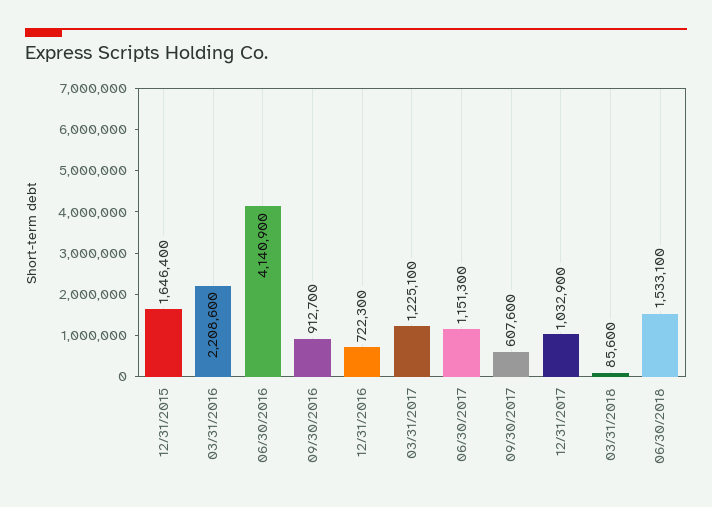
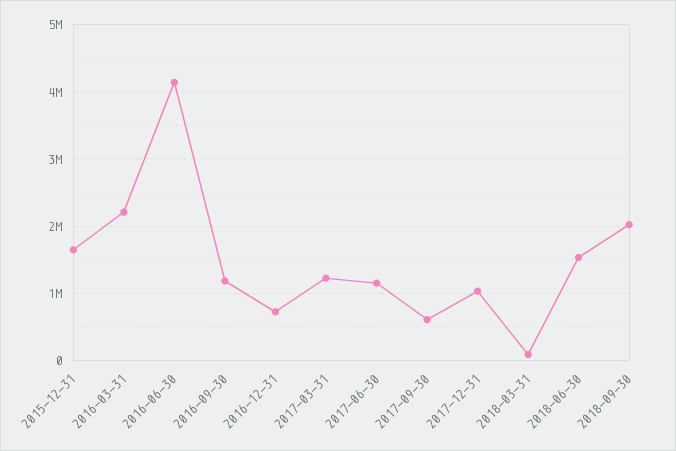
09/30/2016: 912700 -> 1200000
2018-09-30: none -> 2000000

